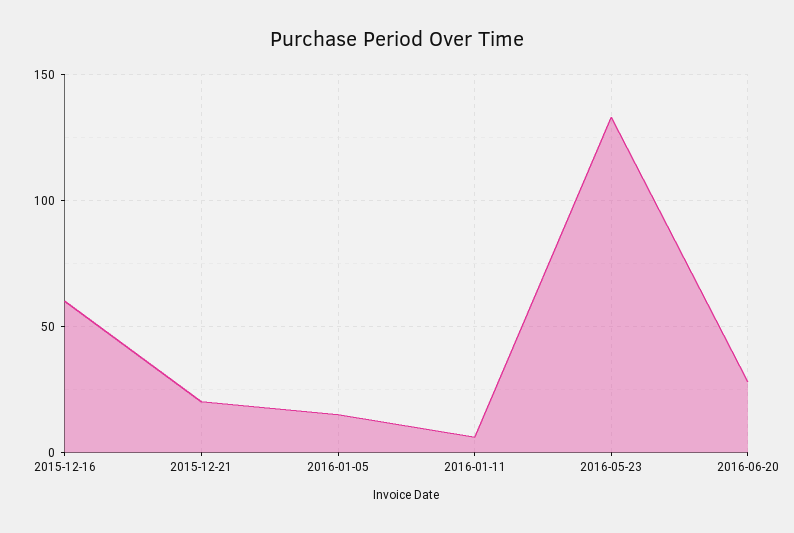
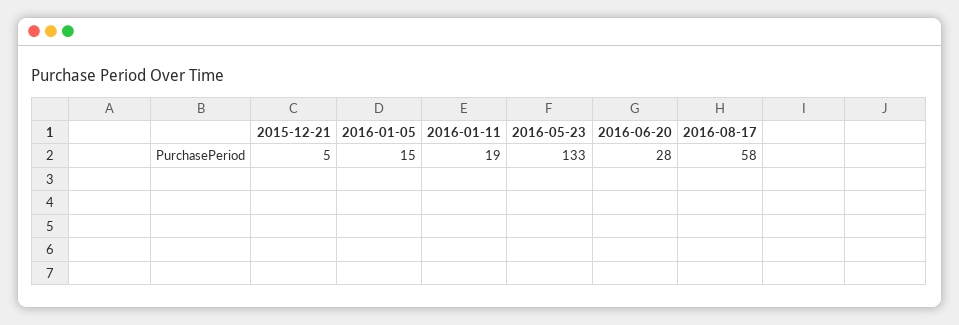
2015-12-16: 60 -> none
2015-12-21: 20 -> 5
2016-01-11: 5 -> 19
2016-08-17: none -> 58

